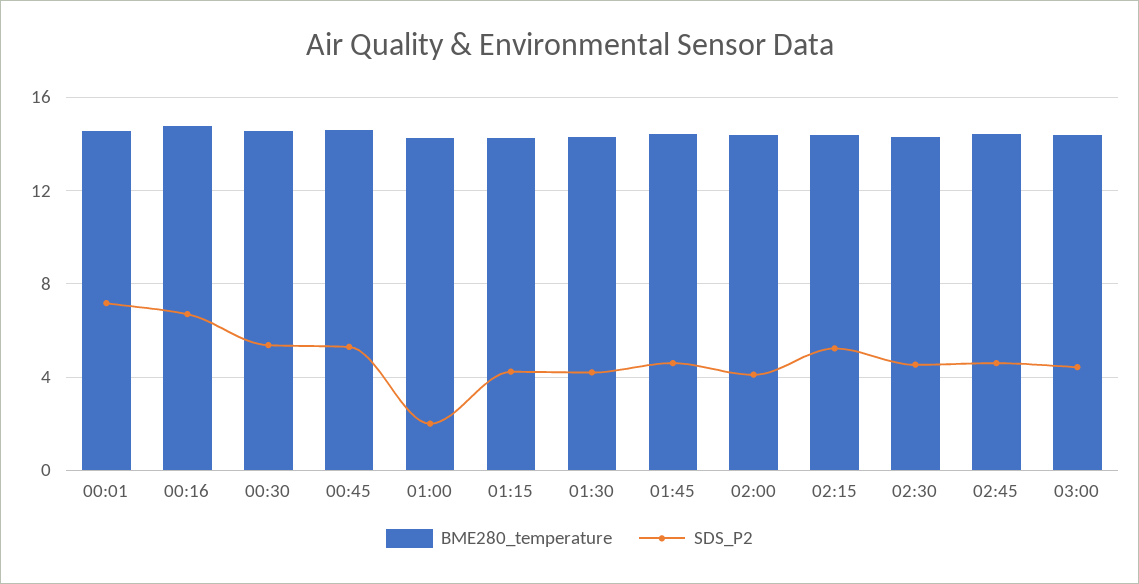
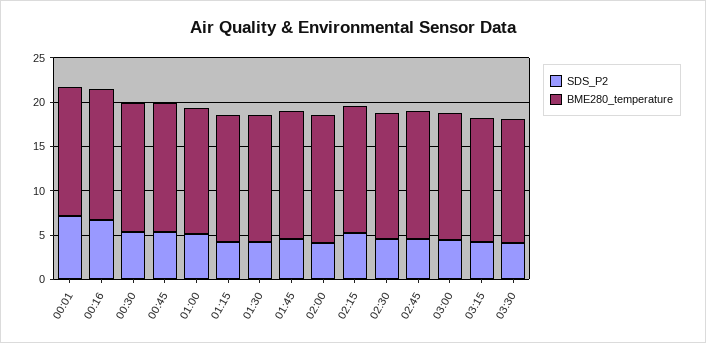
SDS_P2, 01:00: 2 -> 5
SDS_P2, 03:15: none -> 4
BME280_temperature, 03:15: none -> 14
SDS_P2, 03:30: none -> 4
BME280_temperature, 03:30: none -> 14

